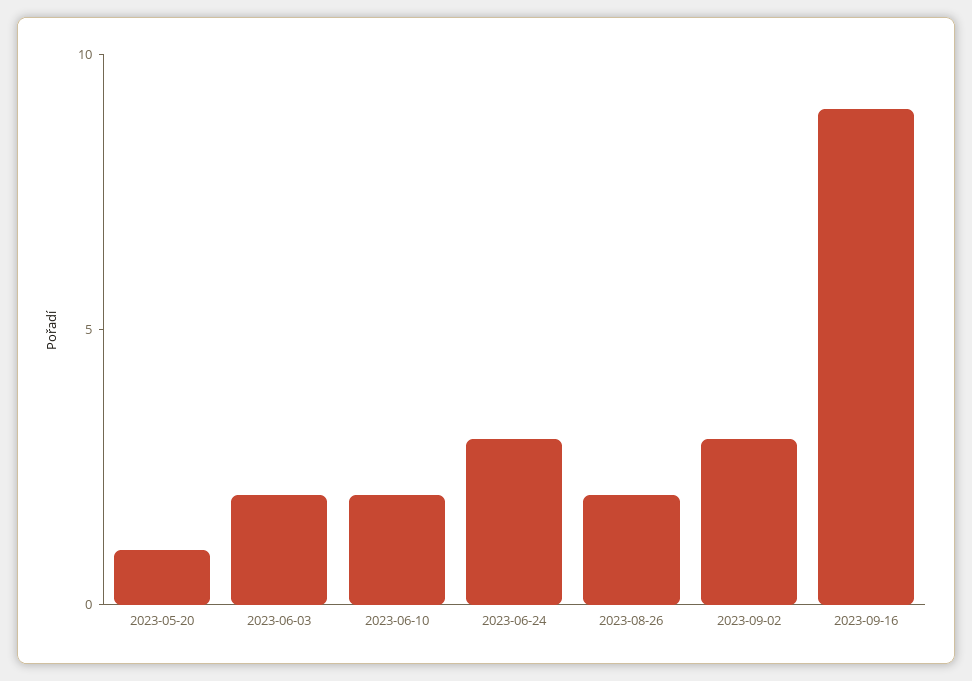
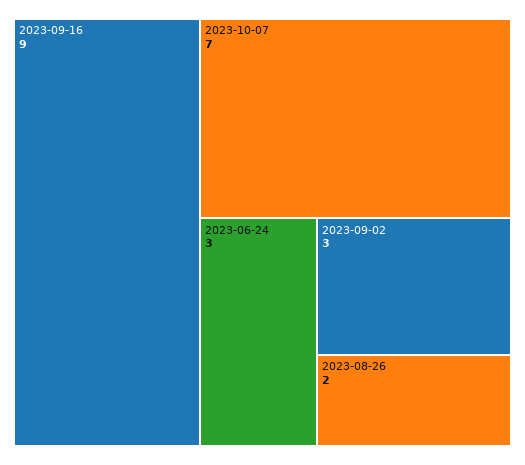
2023-05-20: 1 -> none
2023-06-03: 2 -> none
2023-06-10: 2 -> none
2023-10-07: none -> 7

